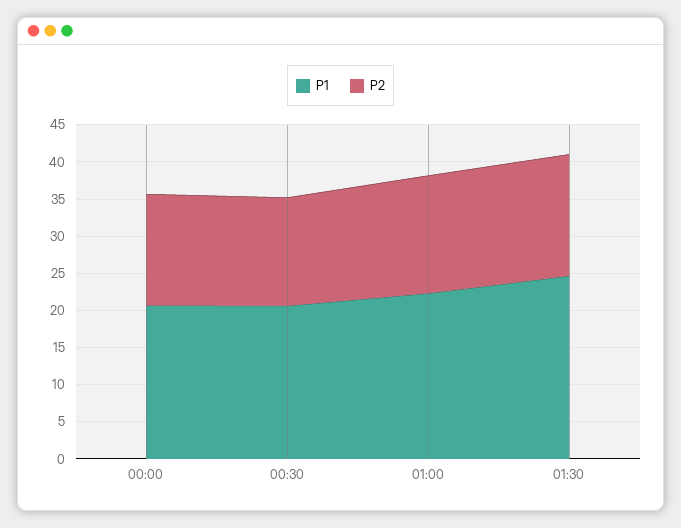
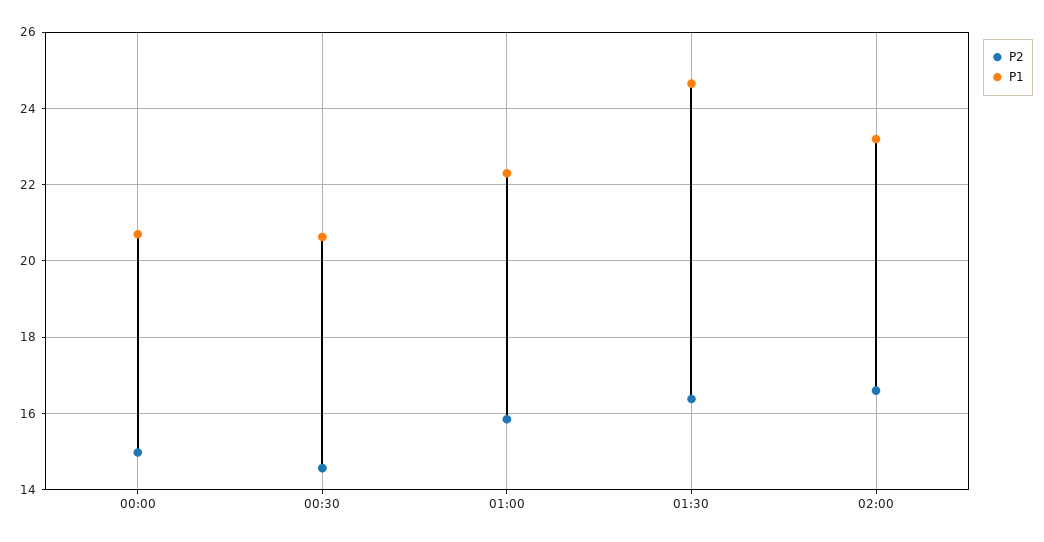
P2, 02:00: none -> 16.6
P1, 02:00: none -> 23.2

